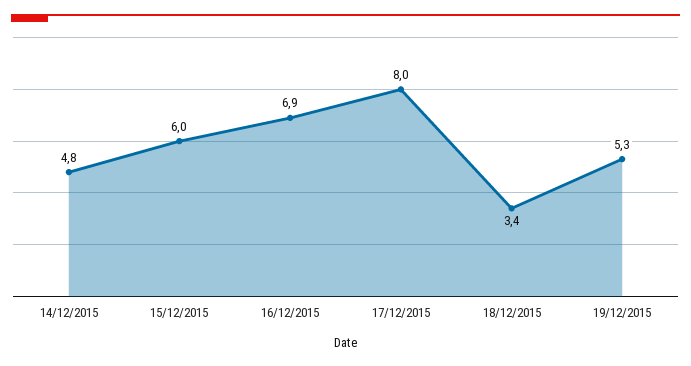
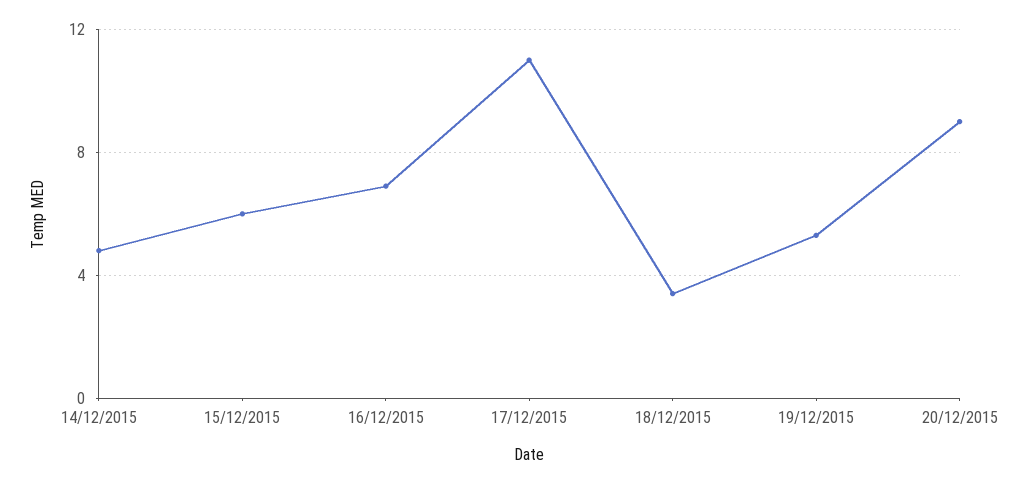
17/12/2015: 8 -> 11
20/12/2015: none -> 9

